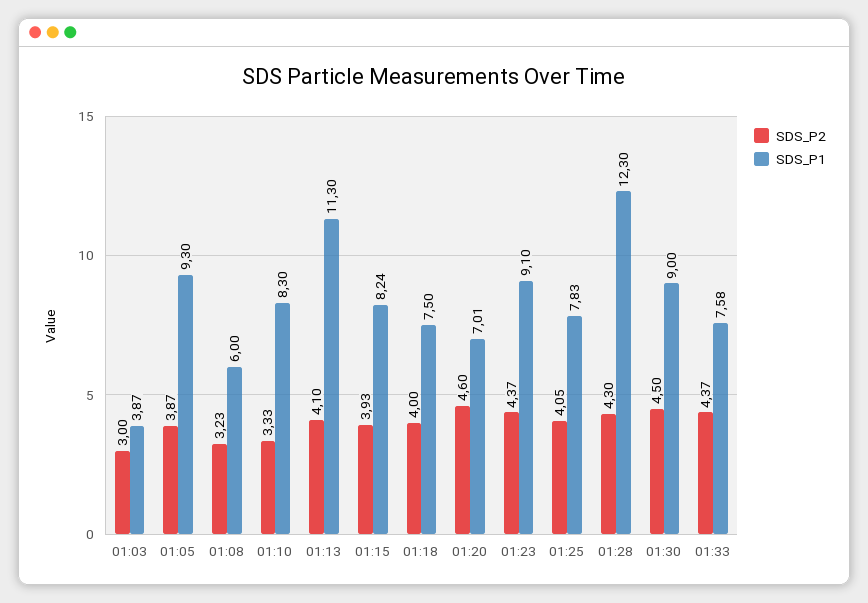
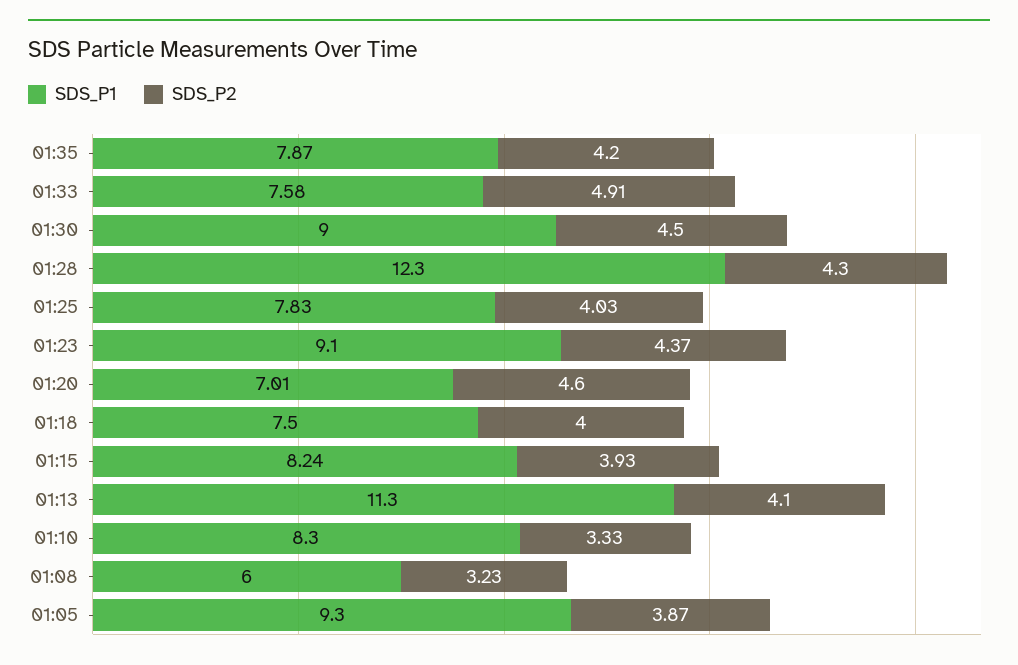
SDS_P2, 01:03: 3 -> none
SDS_P1, 01:03: 3.87 -> none
SDS_P2, 01:25: 4.05 -> 4.03
SDS_P2, 01:33: 4.37 -> 4.91
SDS_P1, 01:35: none -> 7.87
SDS_P2, 01:35: none -> 4.2

